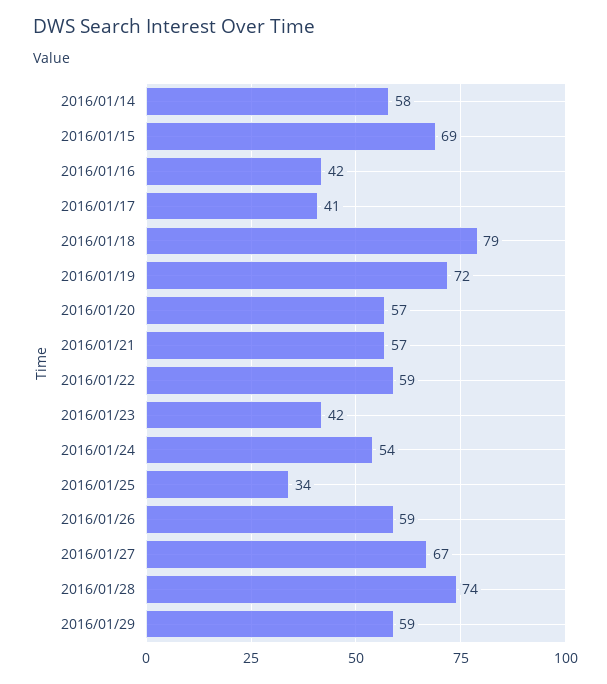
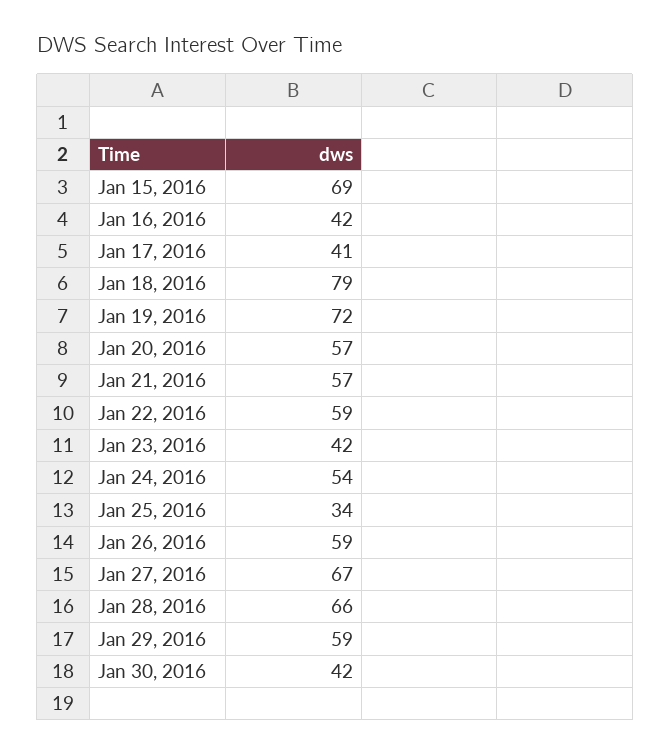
2016/01/14: 58 -> none
2016/01/28: 74 -> 66
Jan 30, 2016: none -> 42

